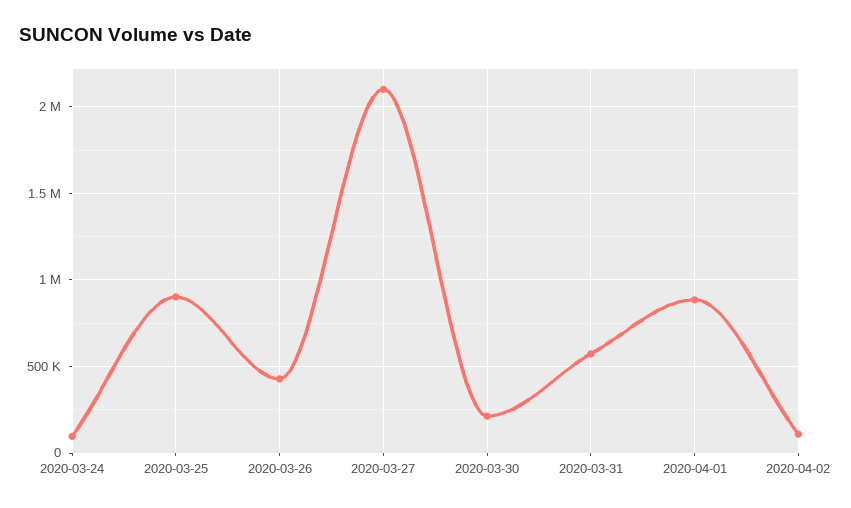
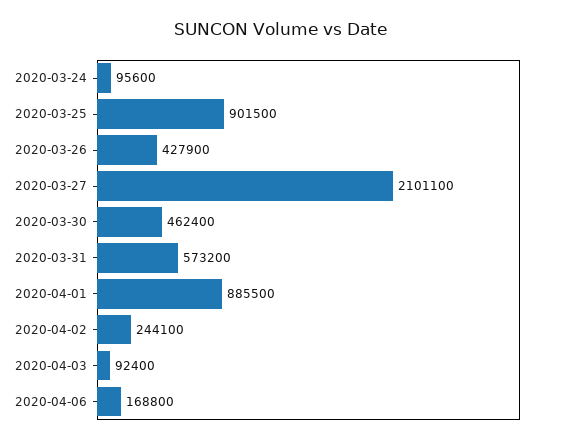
2020-03-30: 200000 -> 462400
2020-04-02: 100000 -> 244100
2020-04-03: none -> 92400
2020-04-06: none -> 168800

